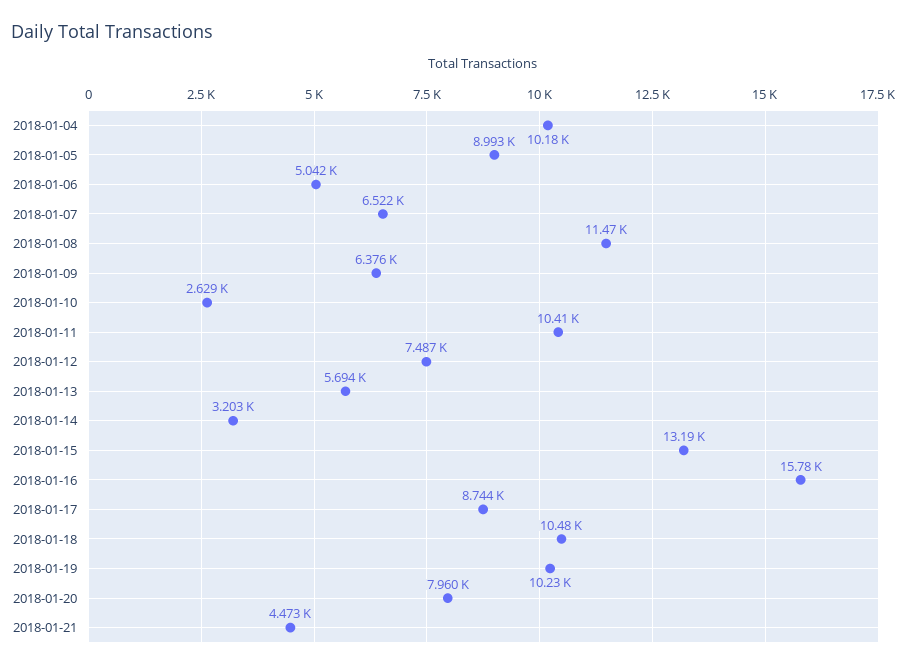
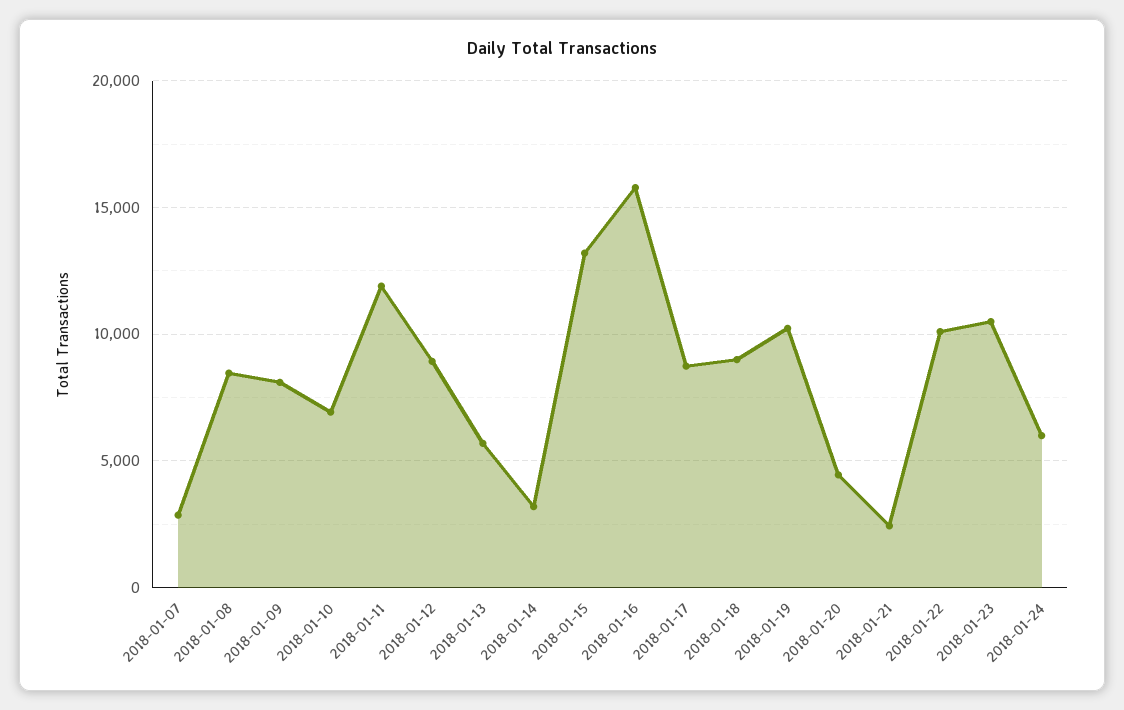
2018-01-04: 10180 -> none
2018-01-05: 8993 -> none
2018-01-06: 5042 -> none
2018-01-07: 6522 -> 3000
2018-01-08: 11470 -> 8500
2018-01-09: 6376 -> 8000
2018-01-10: 2629 -> 7000
2018-01-11: 10410 -> 12000
2018-01-12: 7487 -> 9000
2018-01-18: 10480 -> 9000
2018-01-20: 7960 -> 4500
2018-01-21: 4473 -> 2500
2018-01-22: none -> 10000
2018-01-23: none -> 10500
2018-01-24: none -> 6000

